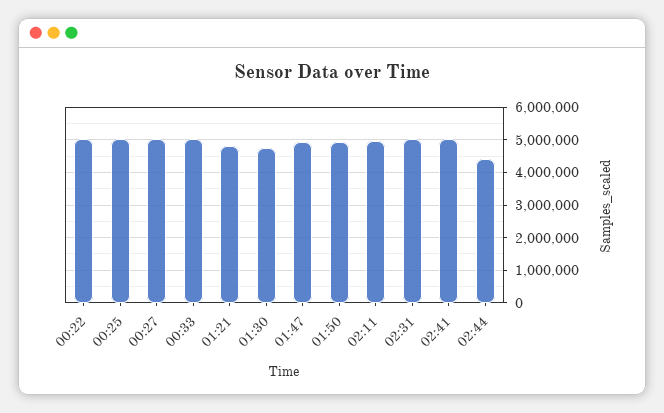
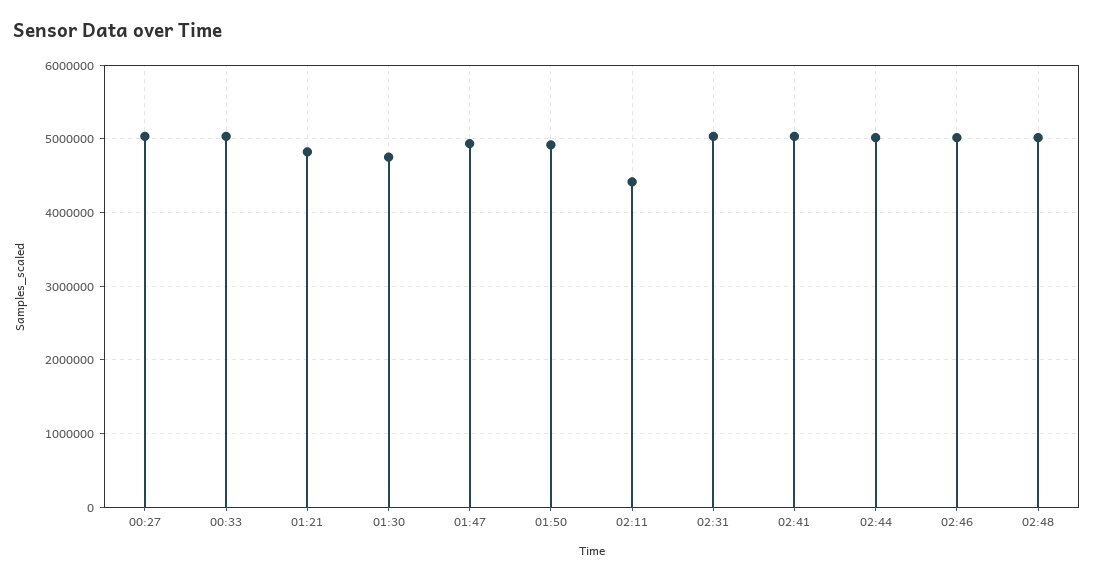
00:22: 5000000 -> none
00:25: 5000000 -> none
02:11: 5000000 -> 4400000
02:44: 4400000 -> 5000000
02:46: none -> 5000000
02:48: none -> 5000000

